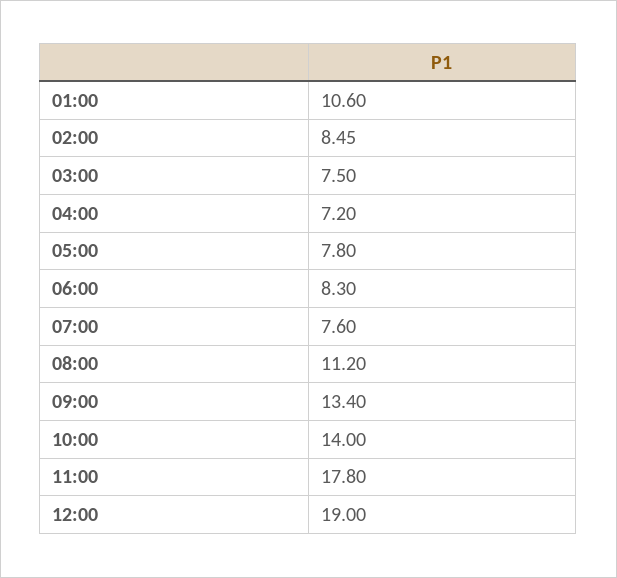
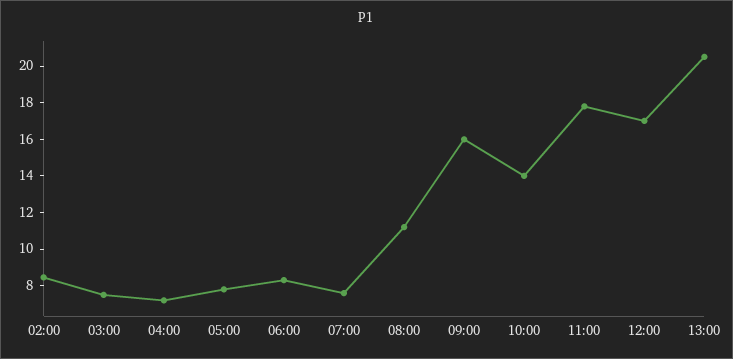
01:00: 10.6 -> none
09:00: 13.4 -> 16
12:00: 19 -> 17
13:00: none -> 20.5

